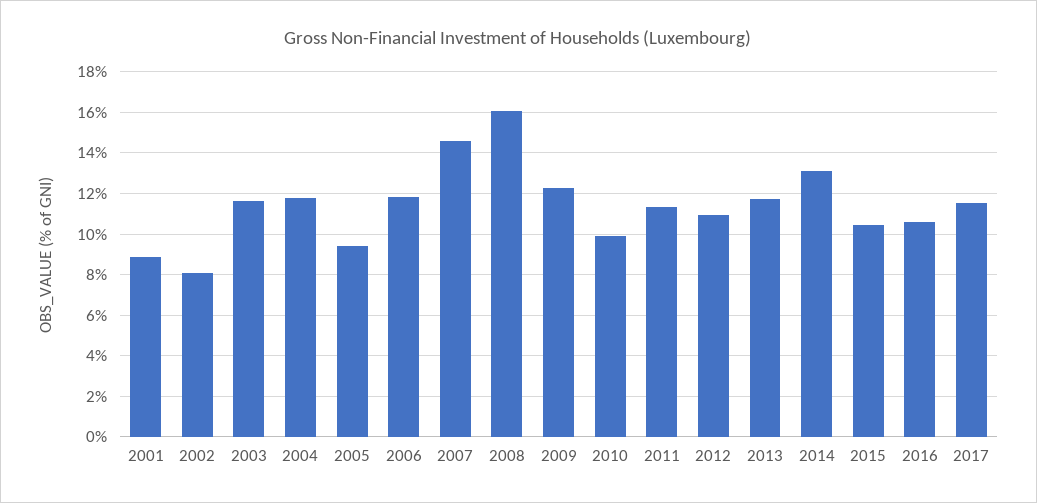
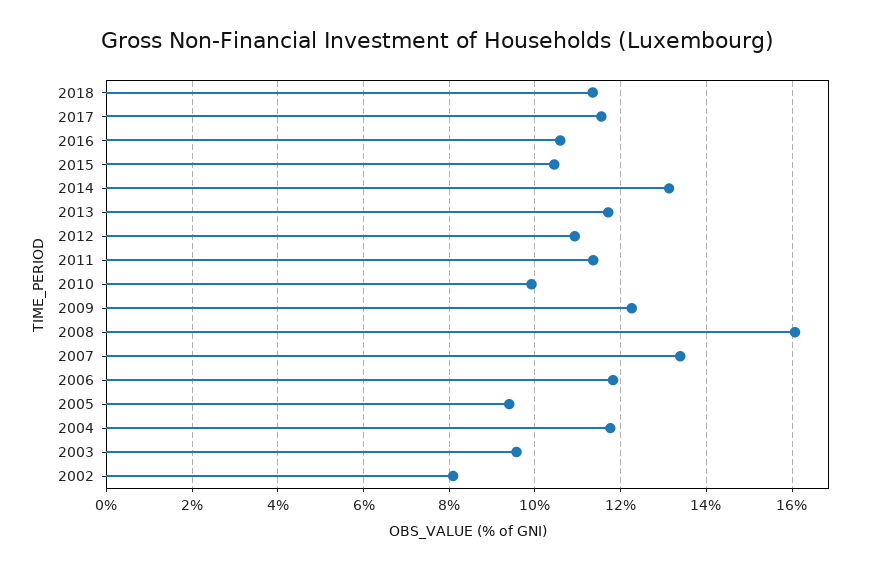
2001: 9 -> none
2003: 11.5 -> 9.6
2007: 14.5 -> 13.4
2018: none -> 11.4

